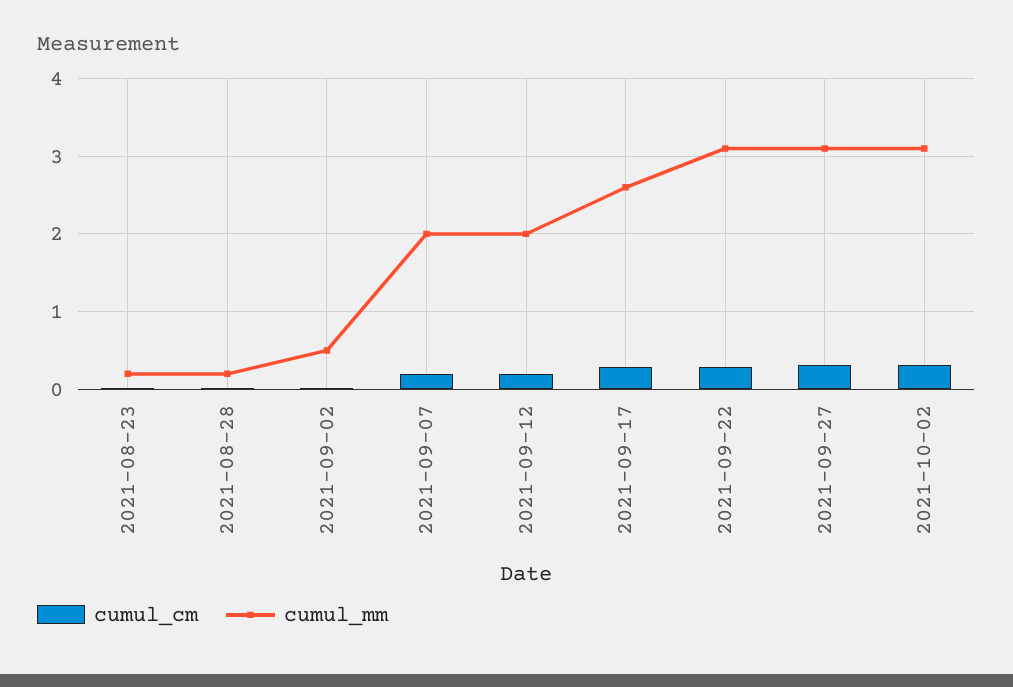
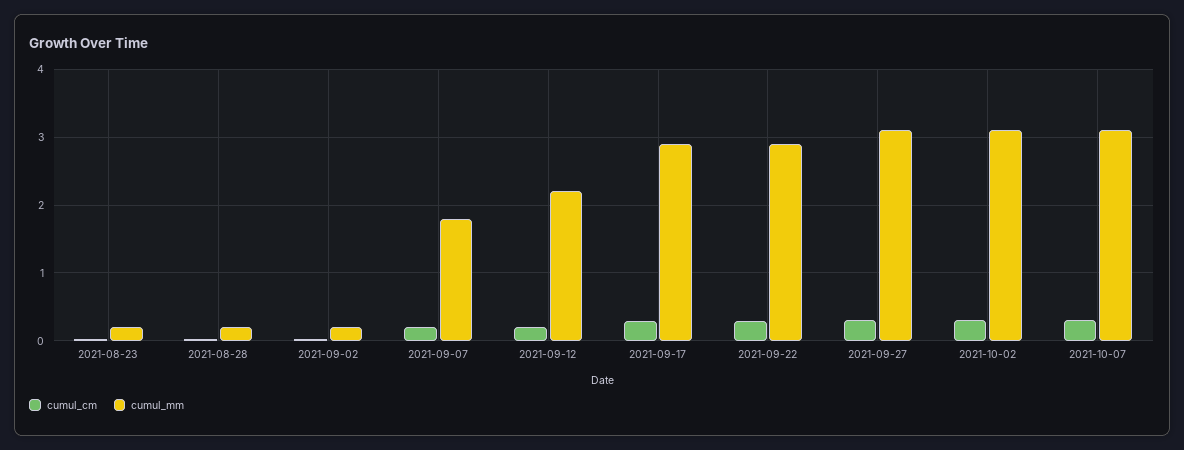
cumul_mm, 2021-09-02: 0.5 -> 0.2
cumul_mm, 2021-09-07: 2 -> 1.8
cumul_mm, 2021-09-12: 2 -> 2.2
cumul_mm, 2021-09-17: 2.6 -> 2.9
cumul_mm, 2021-09-22: 3.1 -> 2.9
cumul_cm, 2021-10-07: none -> 0.3
cumul_mm, 2021-10-07: none -> 3.1

